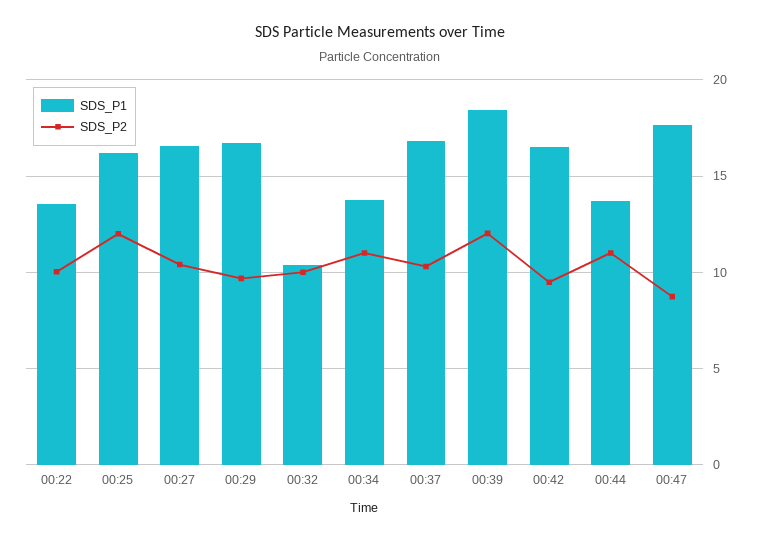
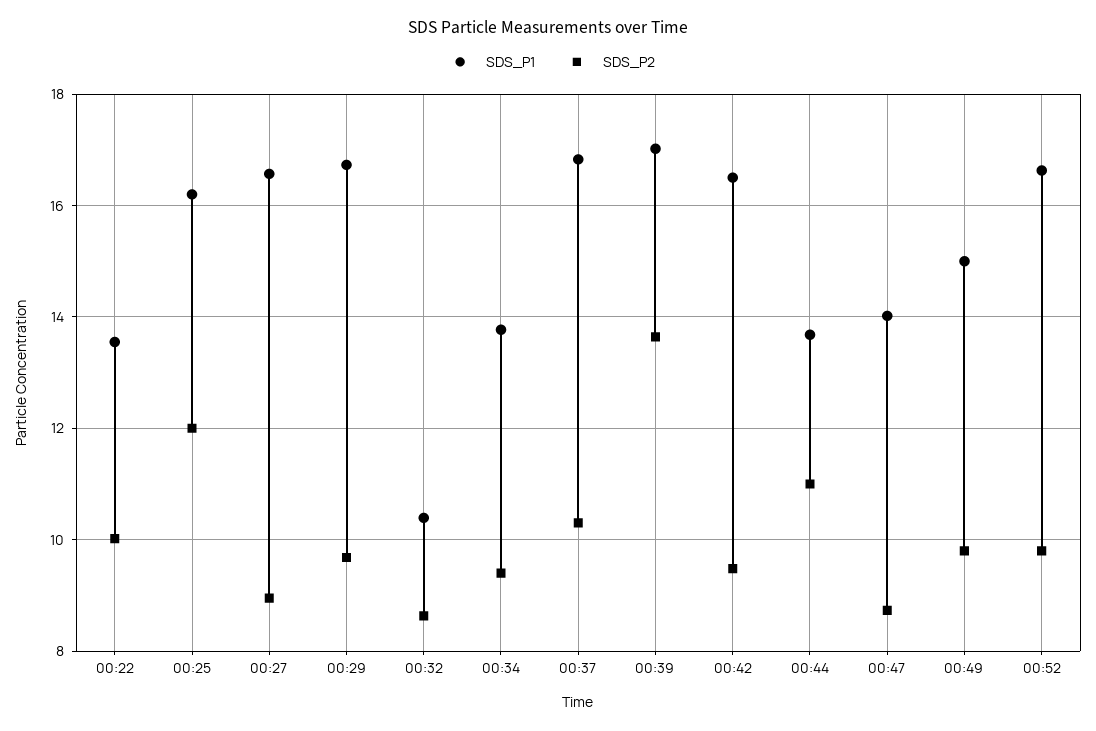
SDS_P2, 00:27: 10.5 -> 9
SDS_P2, 00:32: 10 -> 8.6
SDS_P2, 00:34: 11 -> 9.4
SDS_P1, 00:39: 18.5 -> 17
SDS_P2, 00:39: 12 -> 13.6
SDS_P1, 00:47: 17.5 -> 14
SDS_P1, 00:49: none -> 15
SDS_P2, 00:49: none -> 9.8
SDS_P1, 00:52: none -> 16.6
SDS_P2, 00:52: none -> 9.8

